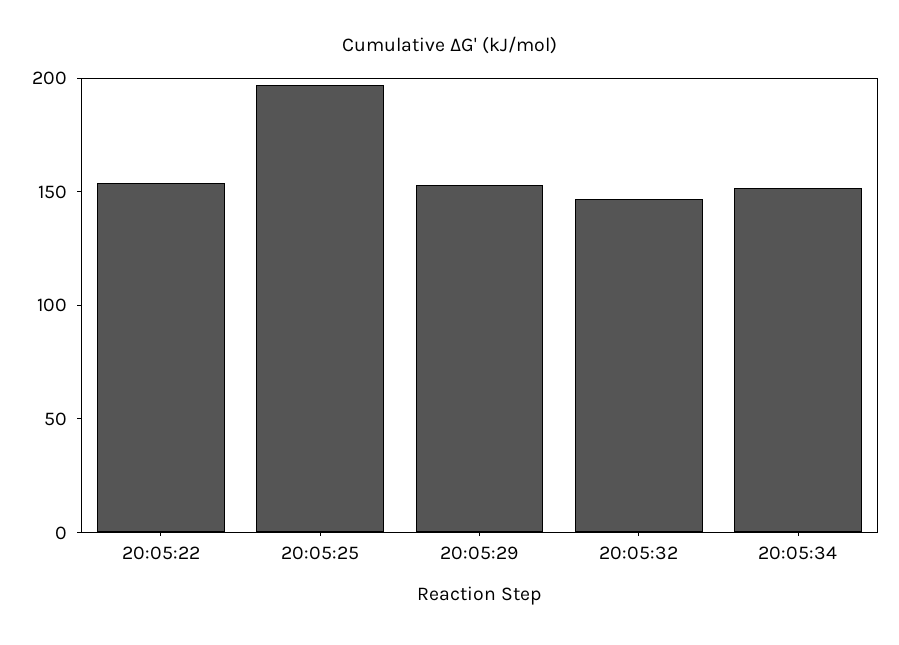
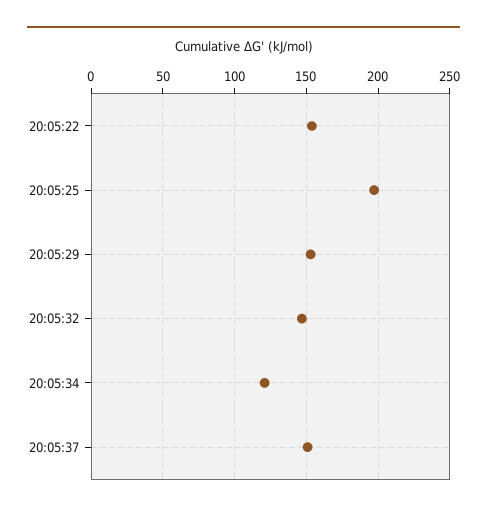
20:05:34: 150 -> 120
20:05:37: none -> 150

